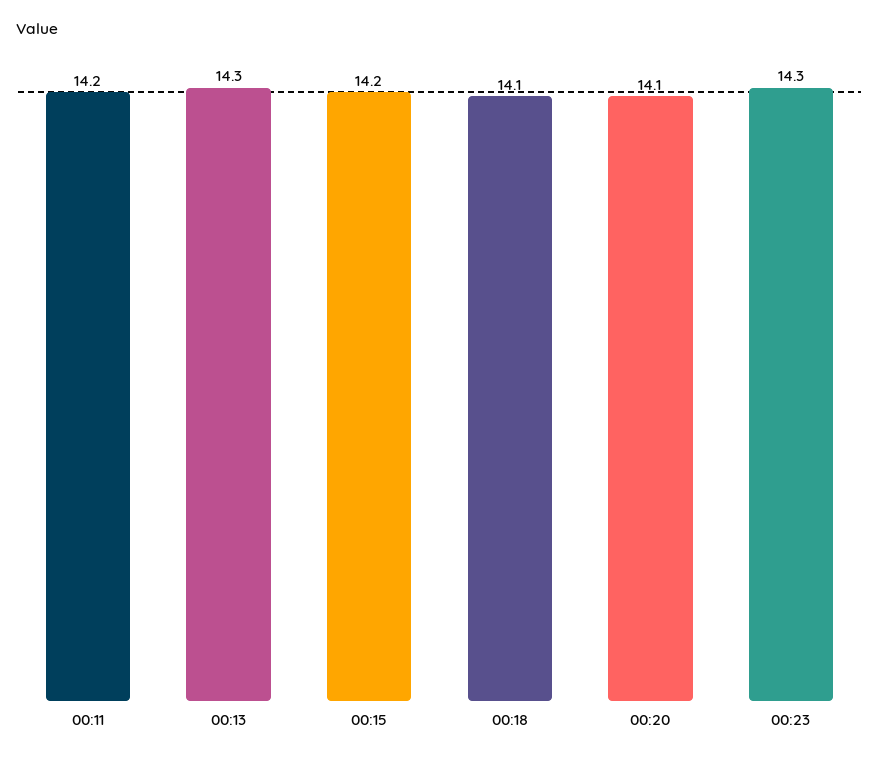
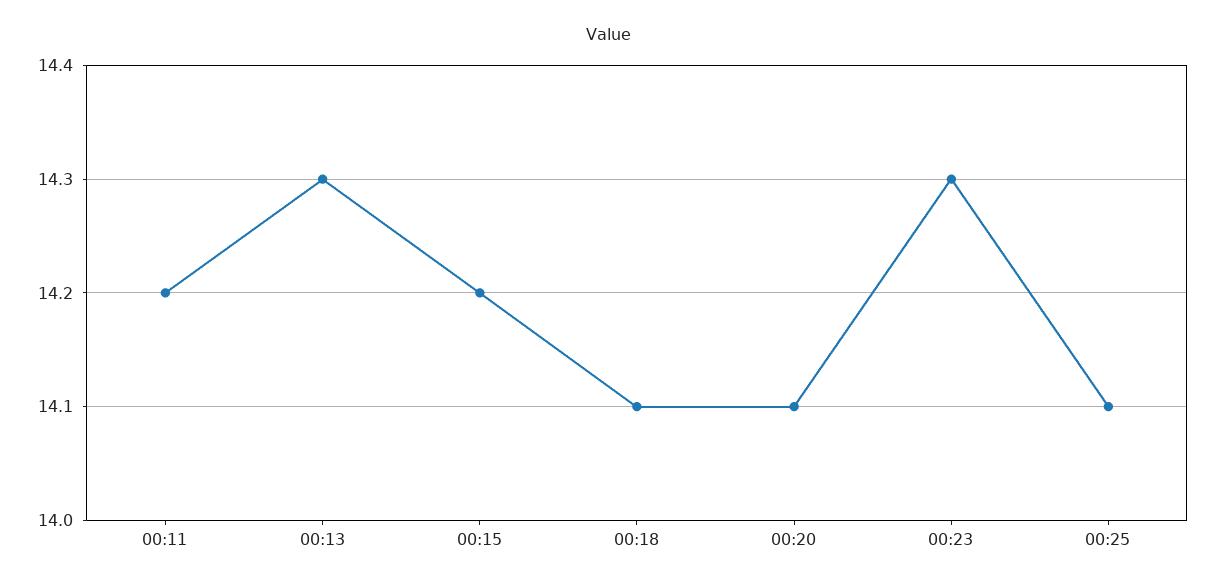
00:25: none -> 14.1

